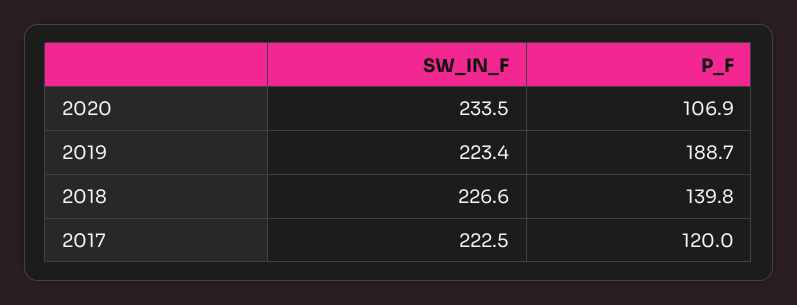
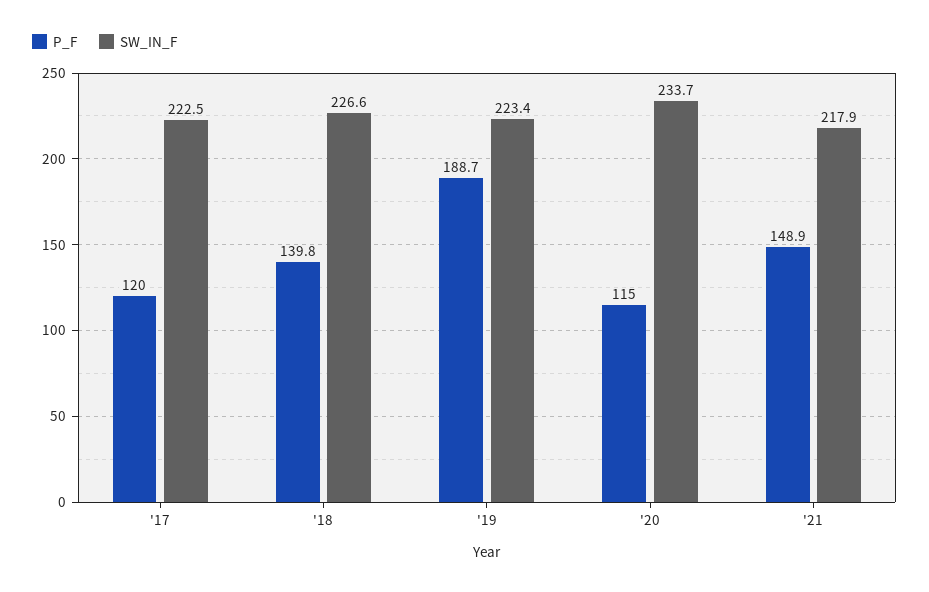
SW_IN_F, 2020: 233.5 -> 233.7
P_F, 2020: 106.9 -> 115
P_F, '21: none -> 148.9
SW_IN_F, '21: none -> 217.9

